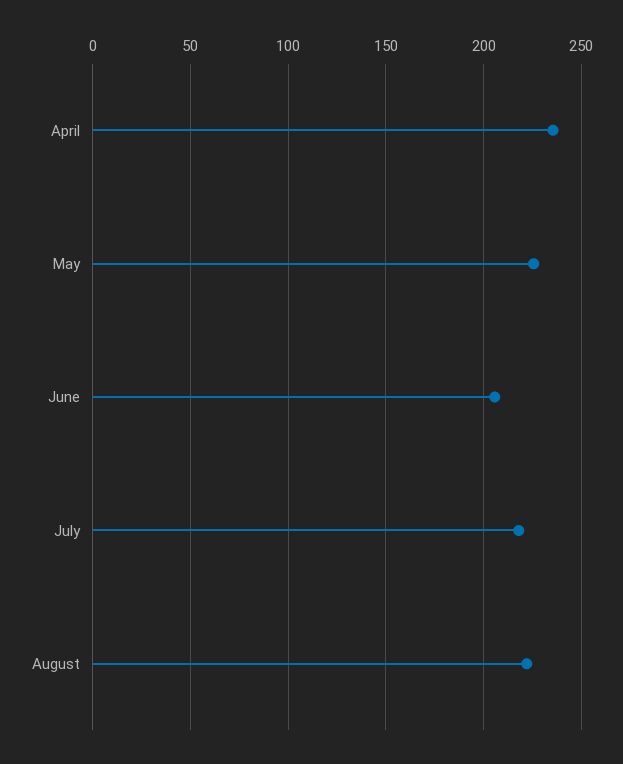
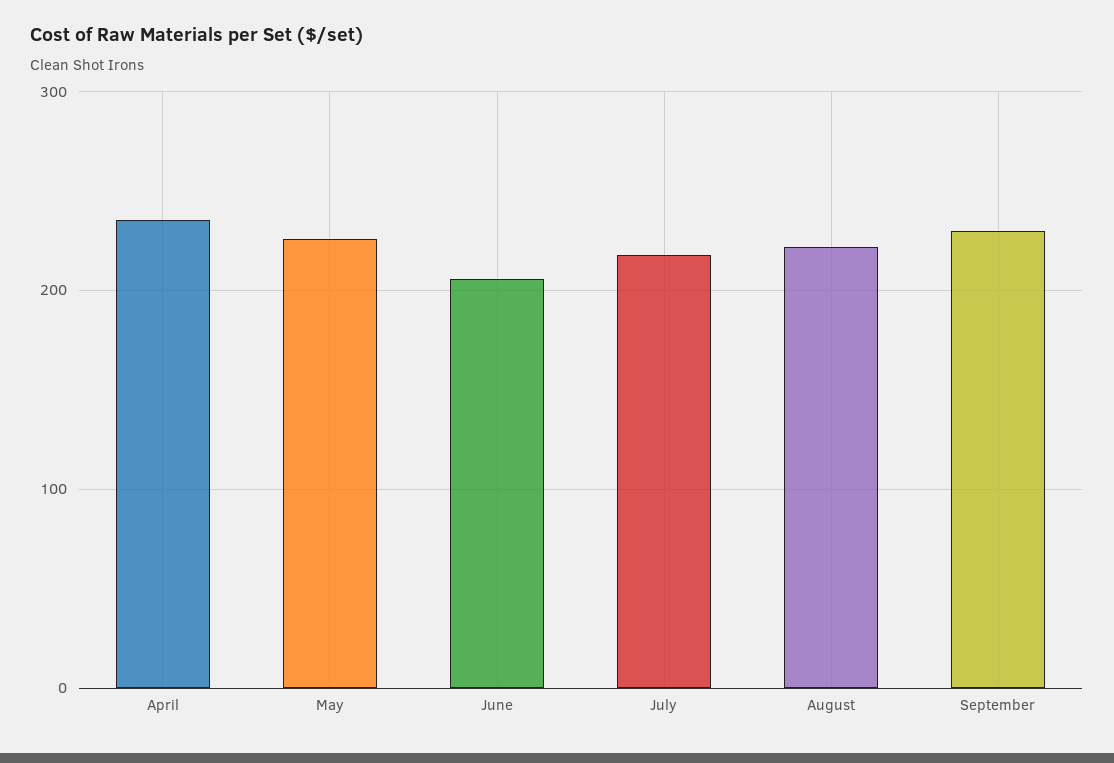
September: none -> 230

